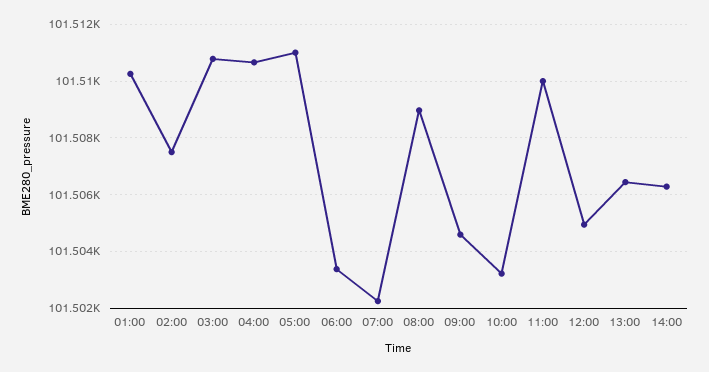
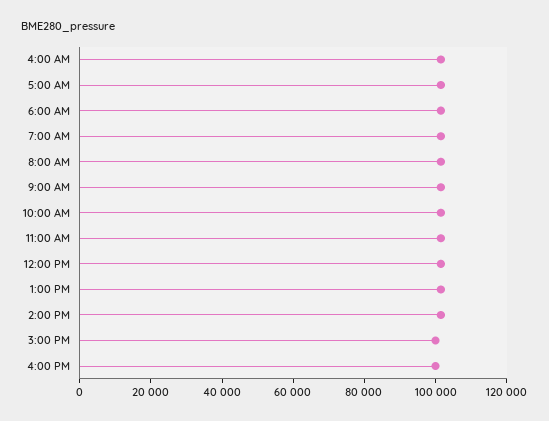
01:00: 101510.25 -> none
02:00: 101507.5 -> none
03:00: 101510.75 -> none
3:00 PM: none -> 100000
4:00 PM: none -> 100000

